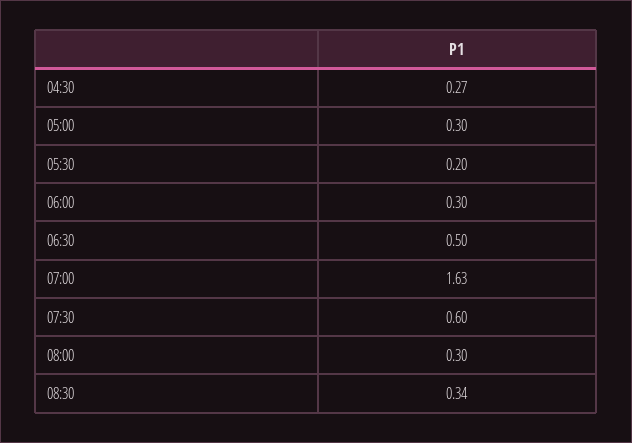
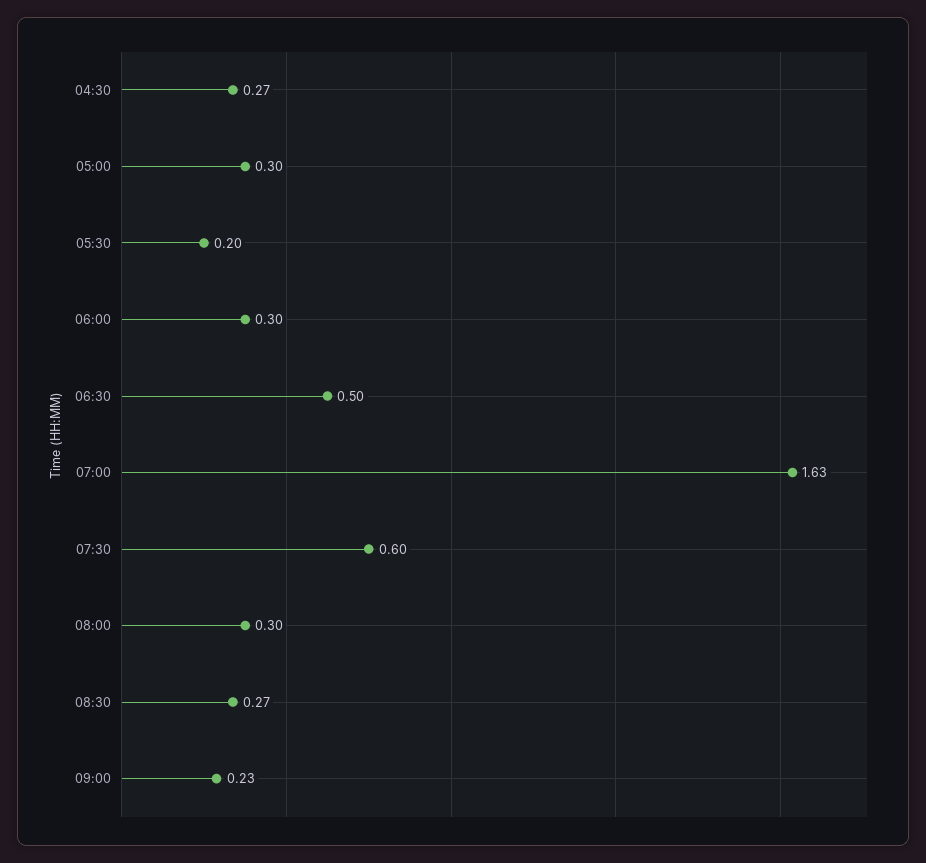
08:30: 0.34 -> 0.27
09:00: none -> 0.23

